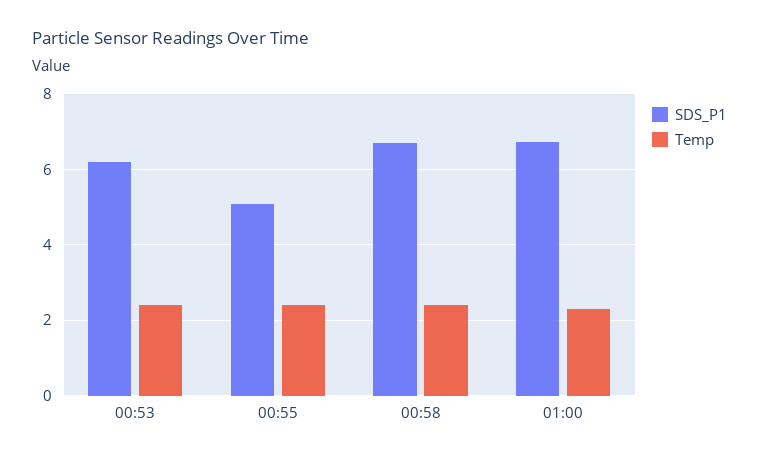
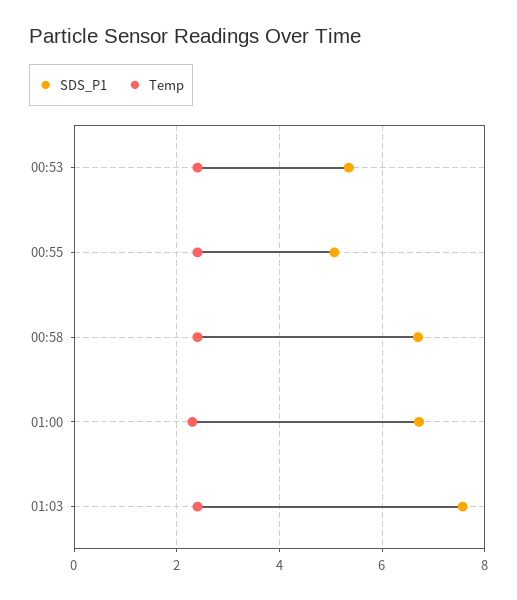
SDS_P1, 00:53: 6.2 -> 5.4
SDS_P1, 01:03: none -> 7.6
Temp, 01:03: none -> 2.4

